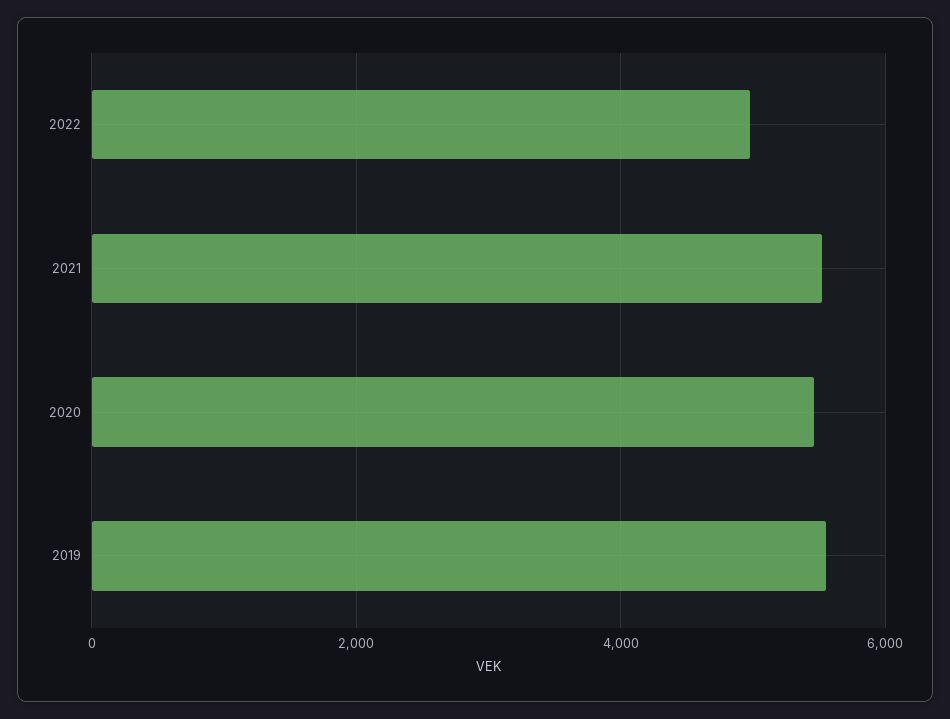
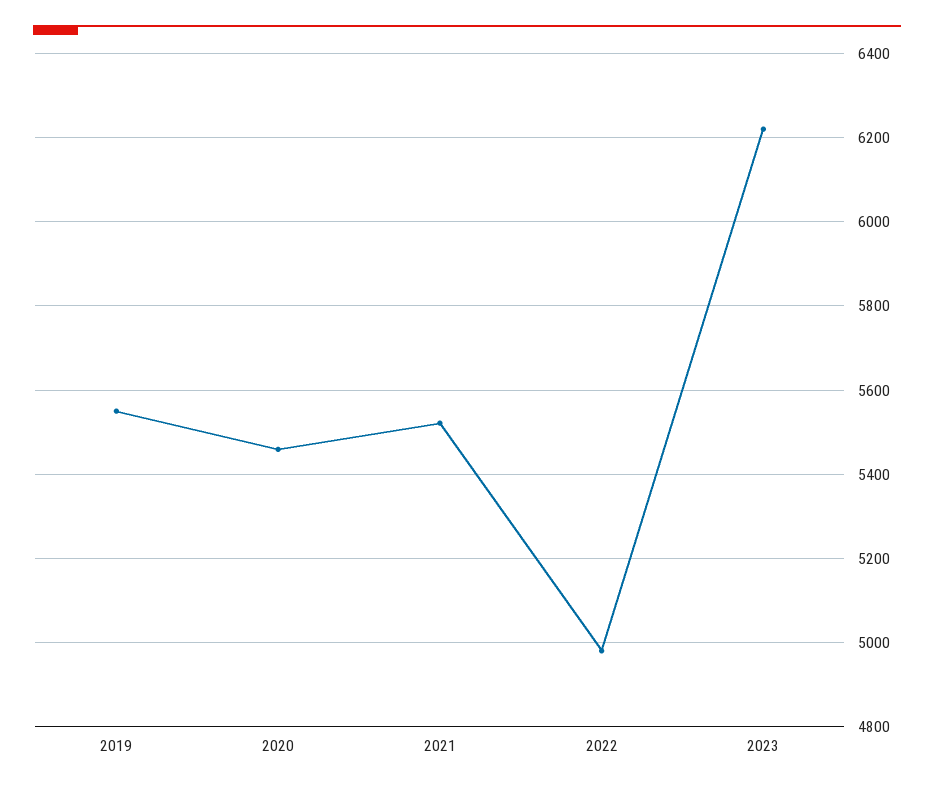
2023: none -> 6220

